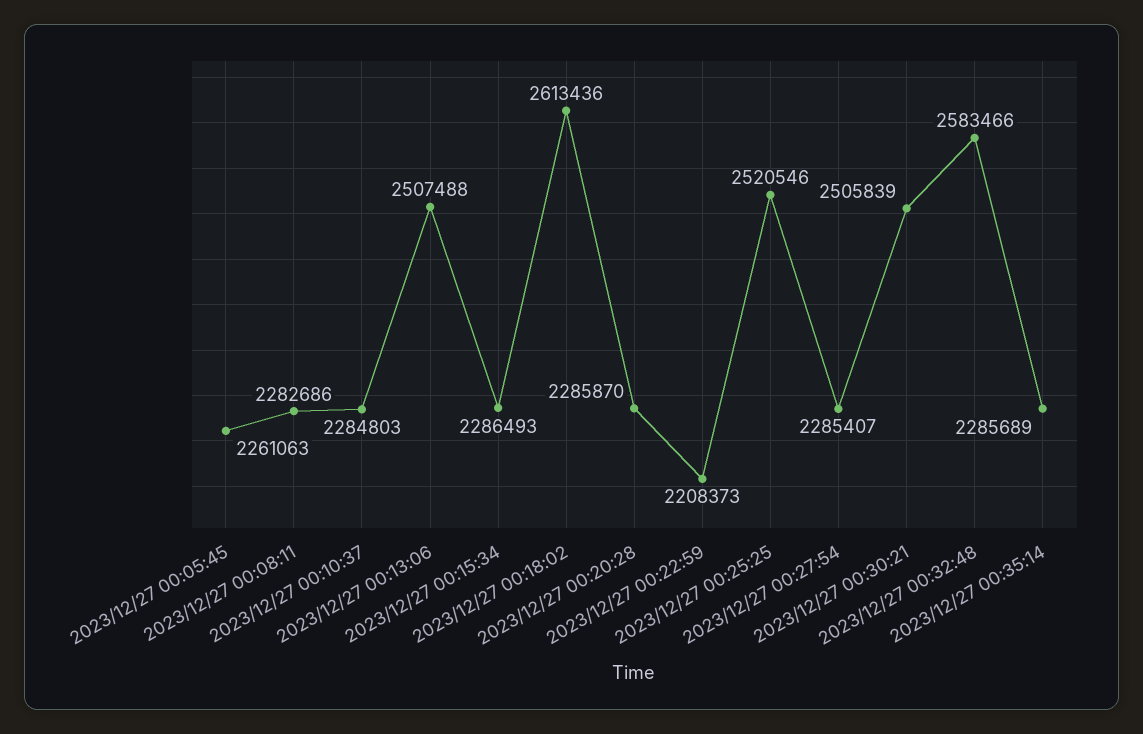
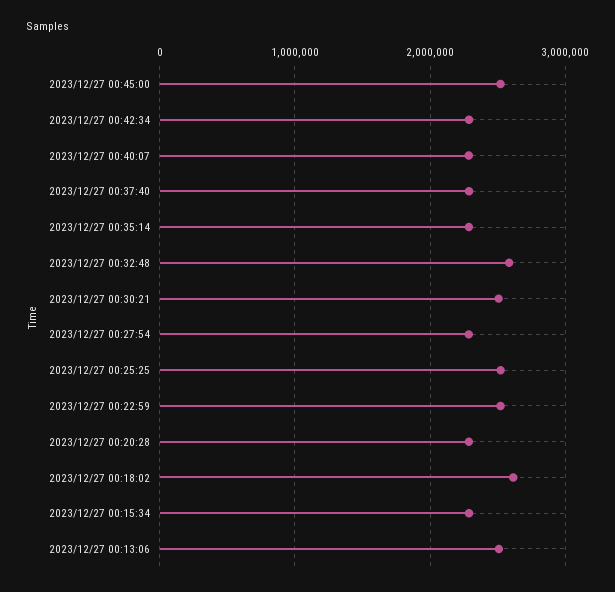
2023/12/27 00:05:45: 2261063 -> none
2023/12/27 00:08:11: 2282686 -> none
2023/12/27 00:10:37: 2284803 -> none
2023/12/27 00:22:59: 2208373 -> 2500000
2023/12/27 00:45:00: none -> 2500000
2023/12/27 00:42:34: none -> 2300000
2023/12/27 00:40:07: none -> 2300000
2023/12/27 00:37:40: none -> 2300000

